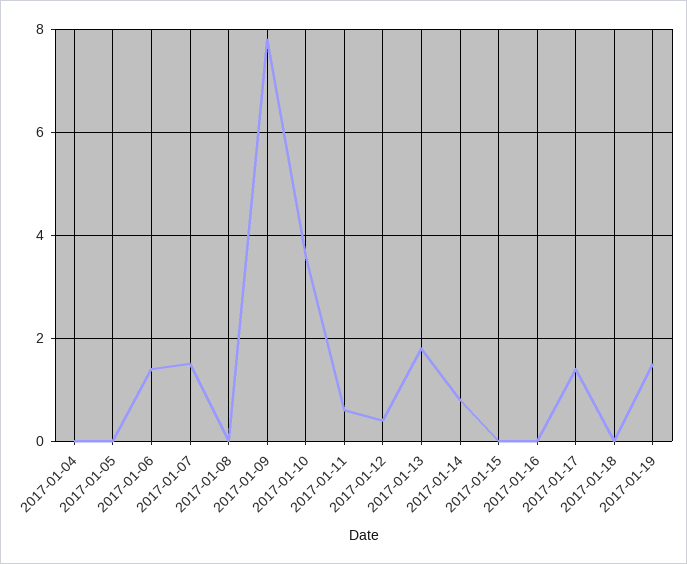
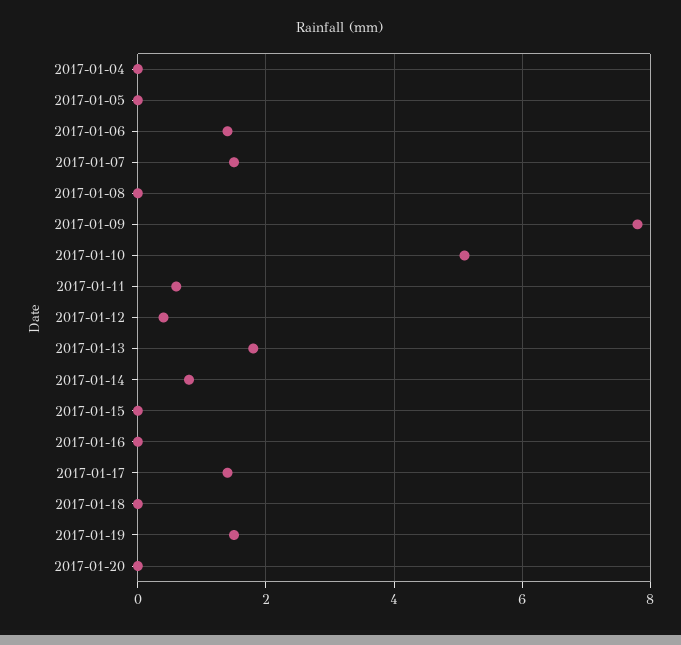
2017-01-10: 3.5 -> 5
2017-01-20: none -> 0

